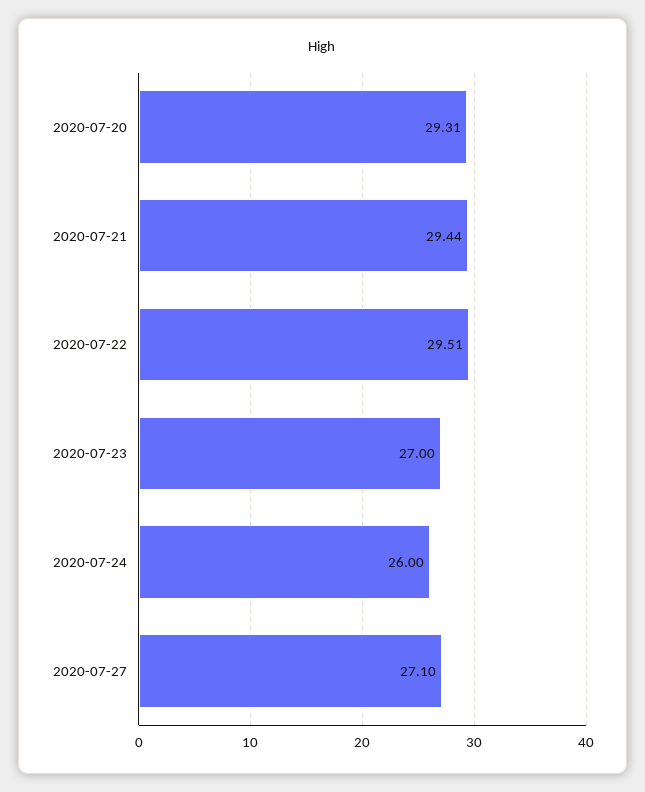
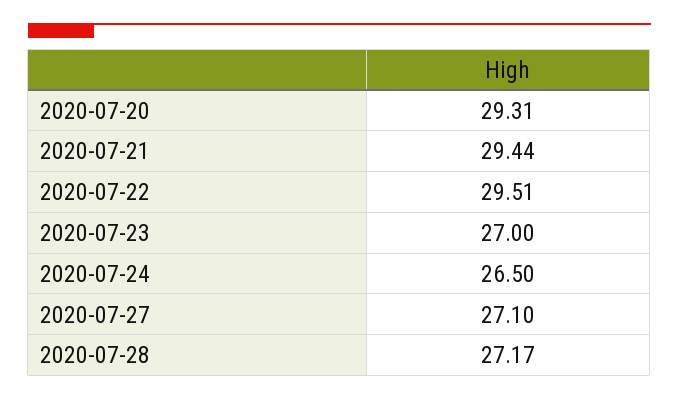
2020-07-24: 26 -> 26.5
2020-07-28: none -> 27.17

